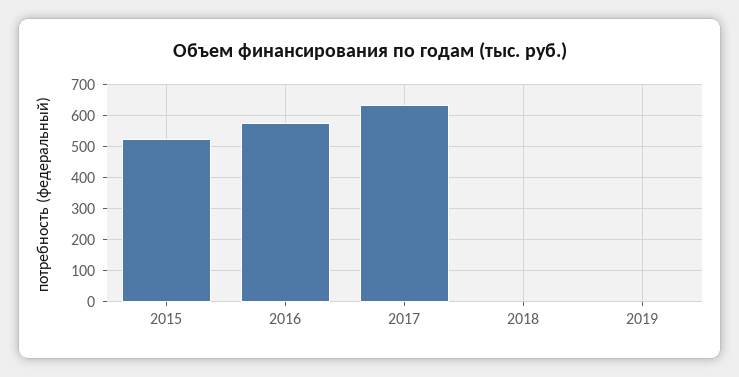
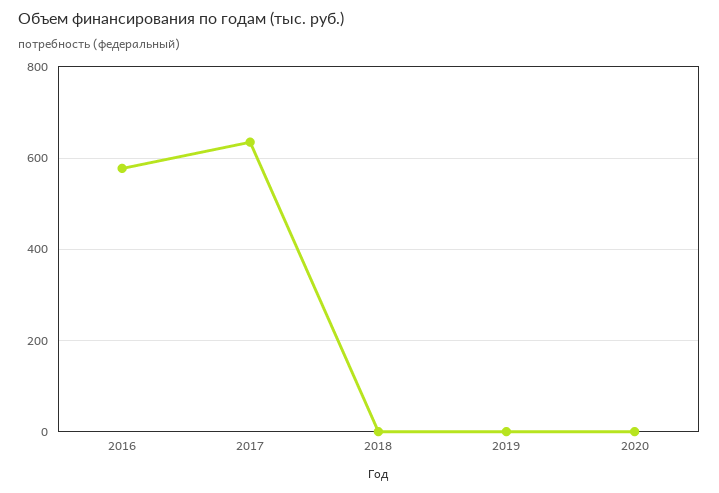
2015: 520 -> none
2020: none -> 0

